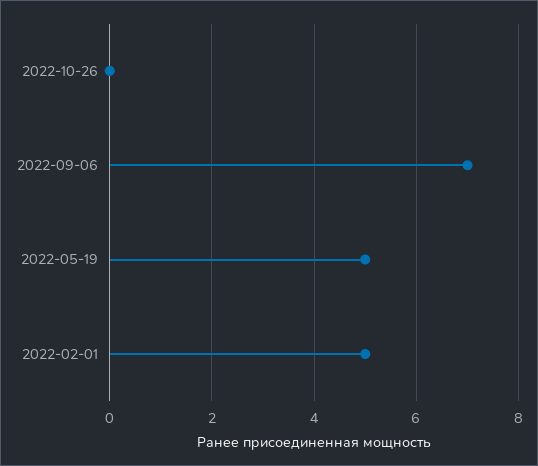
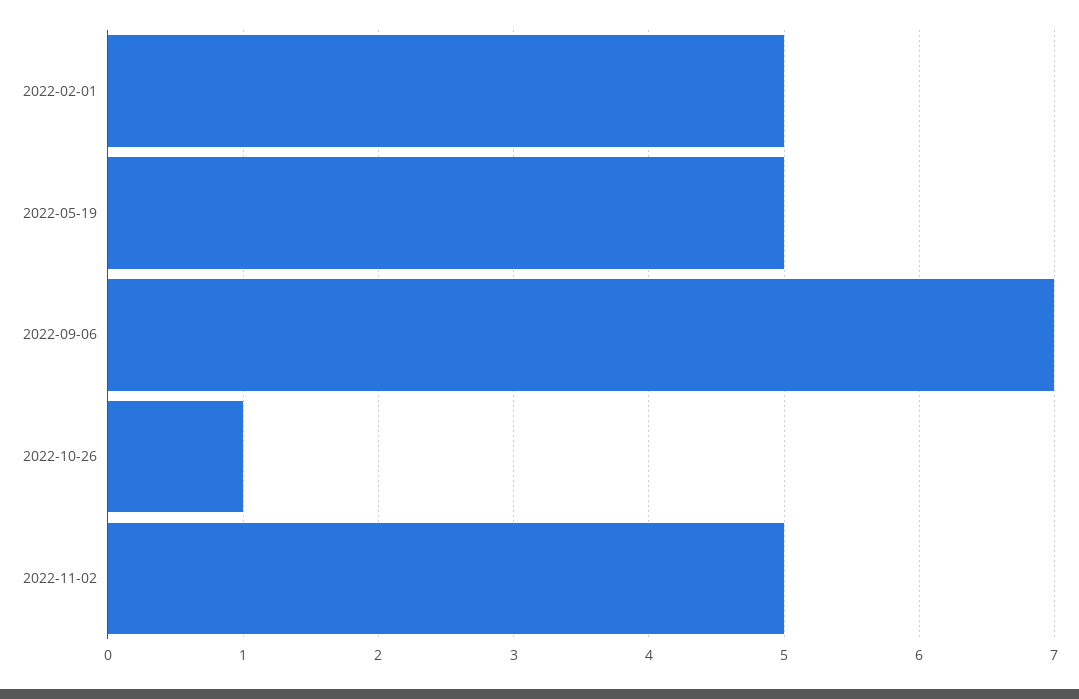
2022-10-26: 0 -> 1
2022-11-02: none -> 5

